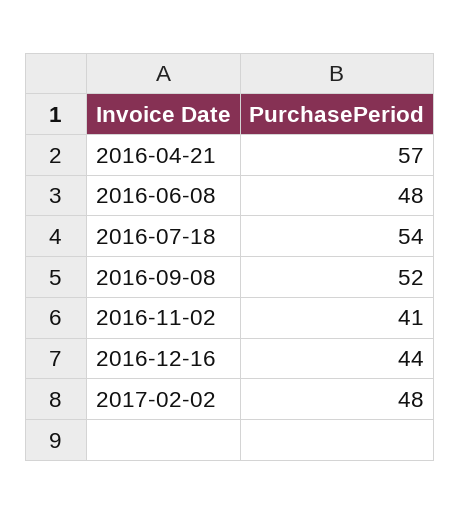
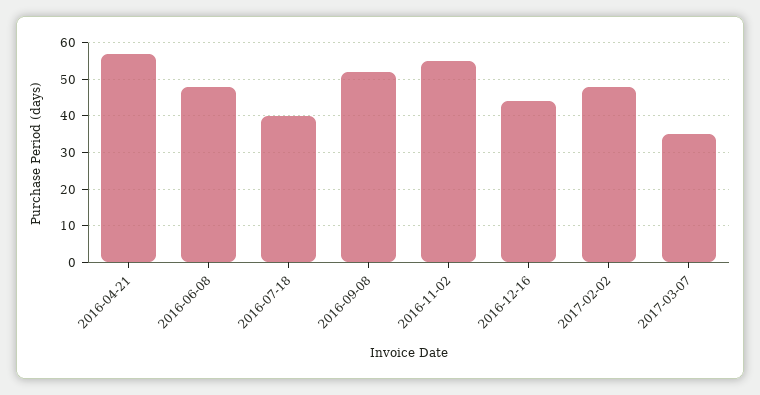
2016-07-18: 54 -> 40
2016-11-02: 41 -> 55
2017-03-07: none -> 35

